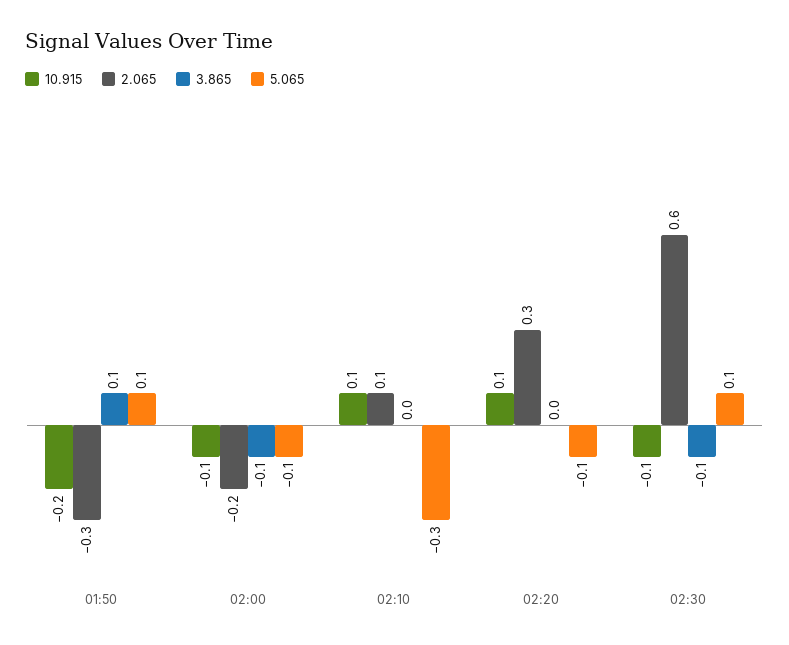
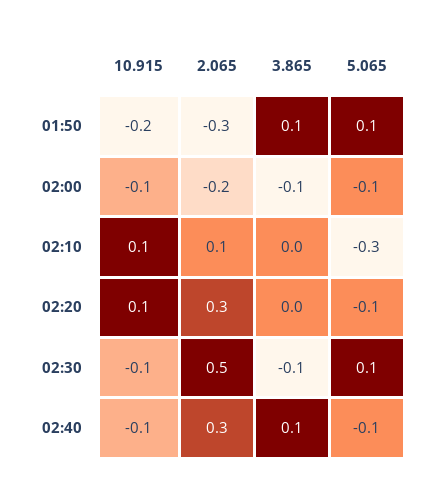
2.065, 02:30: 0.6 -> 0.5
10.915, 02:40: none -> -0.1
2.065, 02:40: none -> 0.3
3.865, 02:40: none -> 0.1
5.065, 02:40: none -> -0.1

